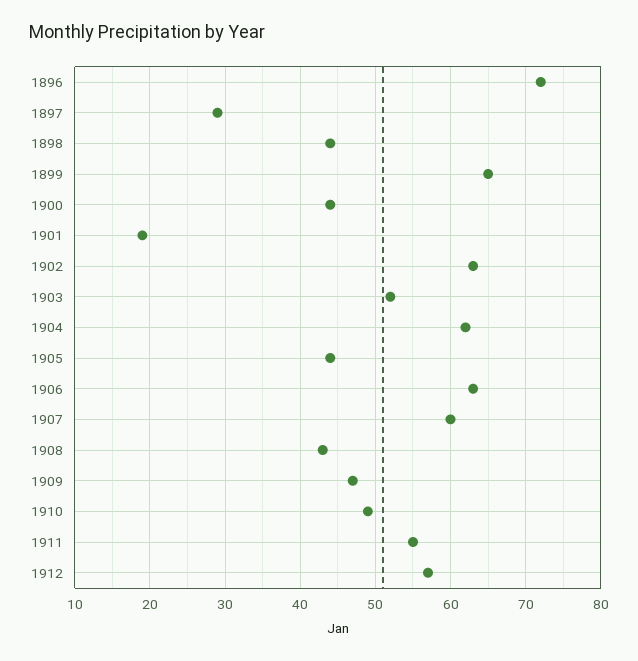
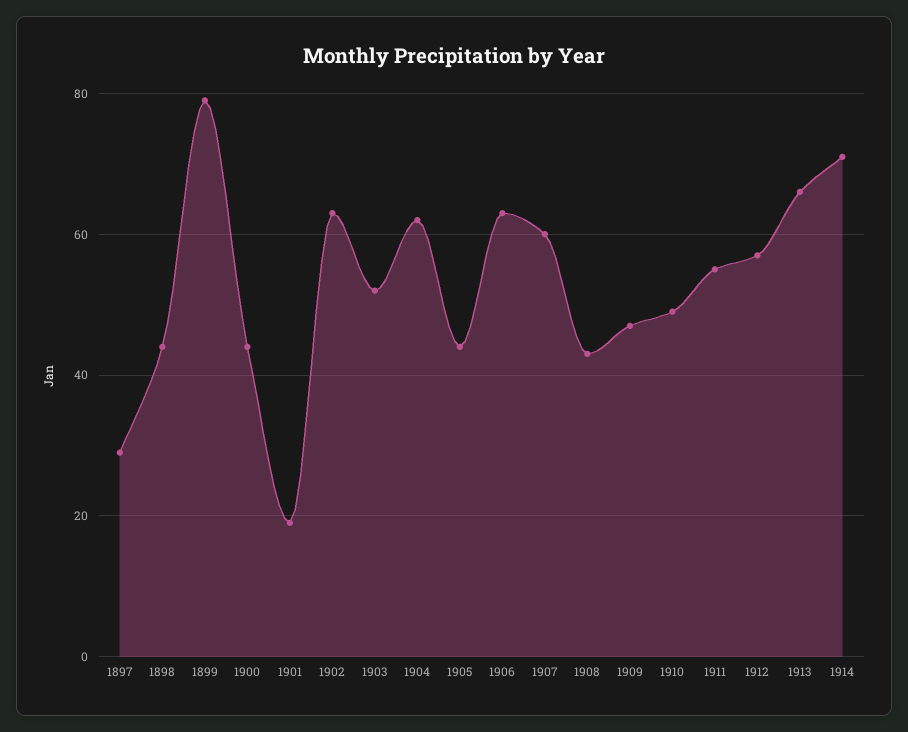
1896: 72 -> none
1899: 65 -> 80
1913: none -> 65
1914: none -> 70

